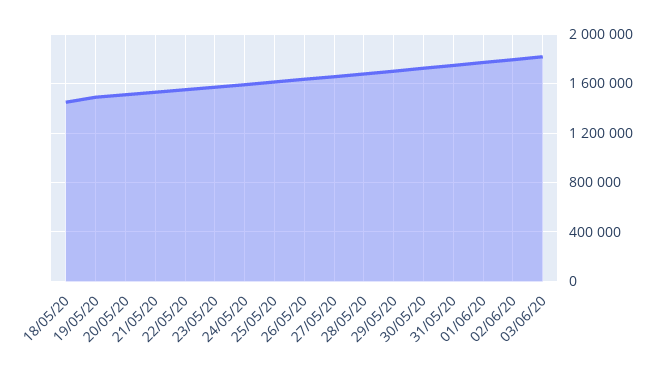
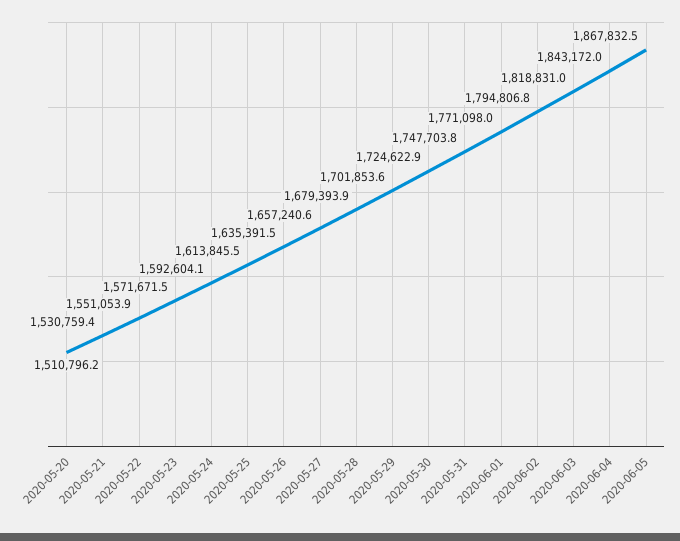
18/05/20: 1450000 -> none
19/05/20: 1500000 -> none
2020-06-04: none -> 1843172
2020-06-05: none -> 1867832.5

